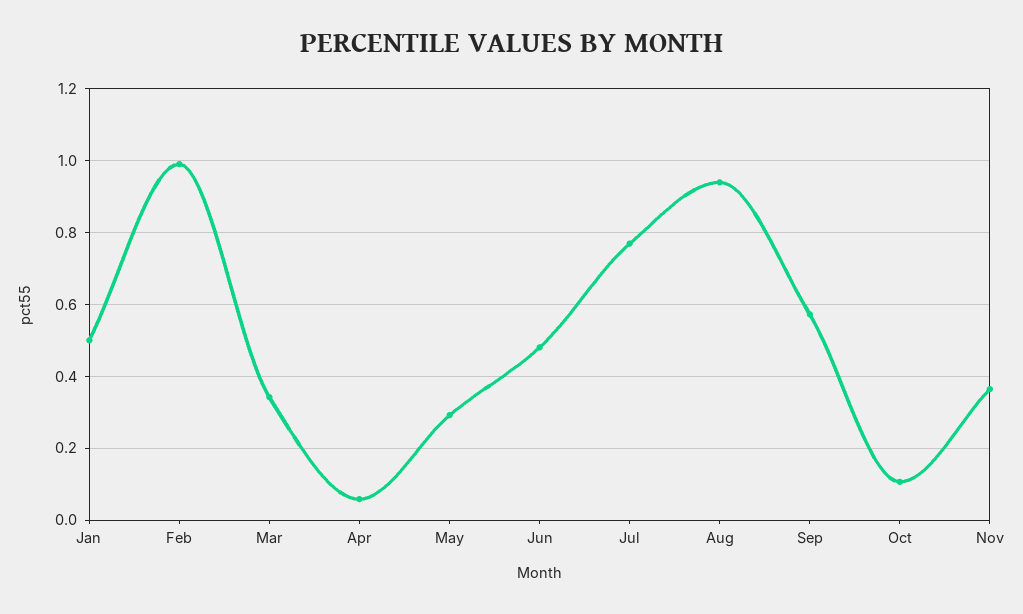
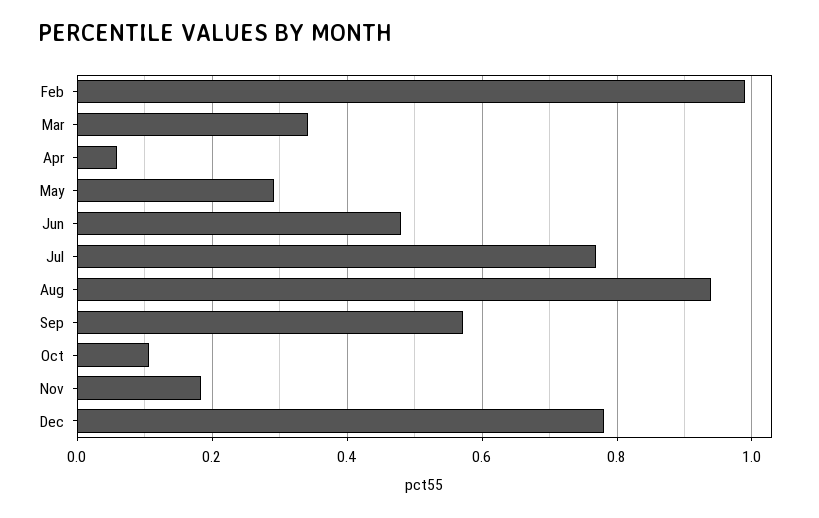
Jan: 0.5 -> none
Nov: 0.36 -> 0.18
Dec: none -> 0.78

